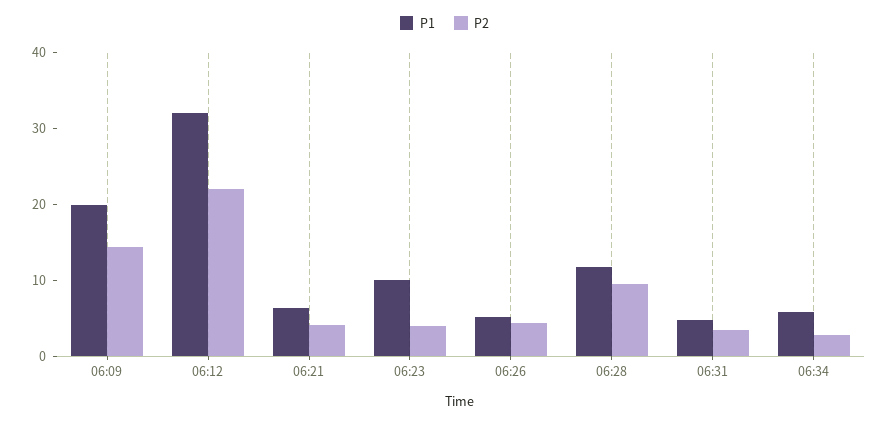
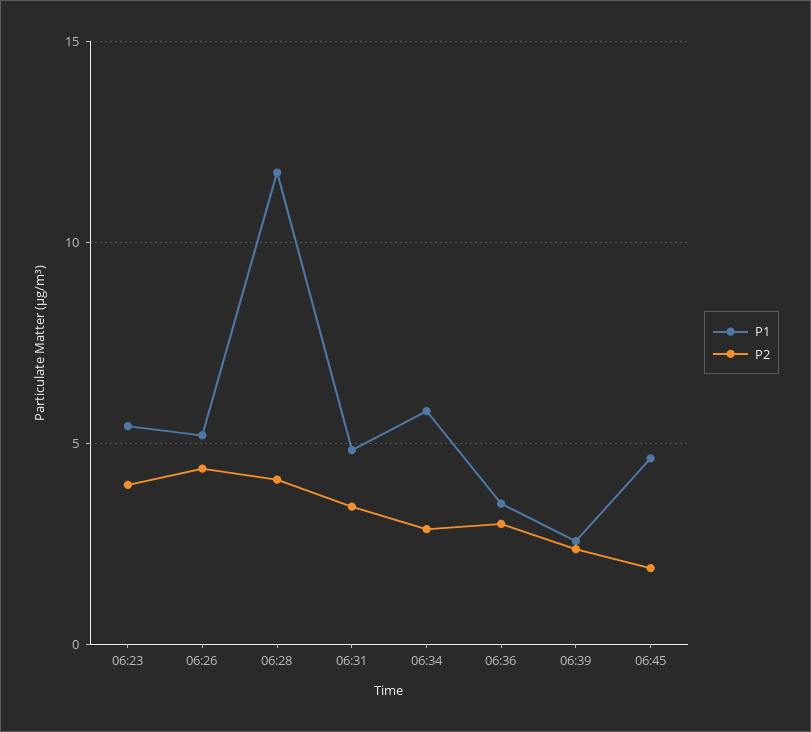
P1, 06:09: 20 -> none
P2, 06:09: 14 -> none
P1, 06:12: 32 -> none
P2, 06:12: 22 -> none
P1, 06:21: 6 -> none
P2, 06:21: 4 -> none
P1, 06:23: 10 -> 5.5
P2, 06:28: 10 -> 4
P1, 06:36: none -> 3.5
P2, 06:36: none -> 3
P1, 06:39: none -> 2.5
P2, 06:39: none -> 2.5
P1, 06:45: none -> 4.5
P2, 06:45: none -> 2

